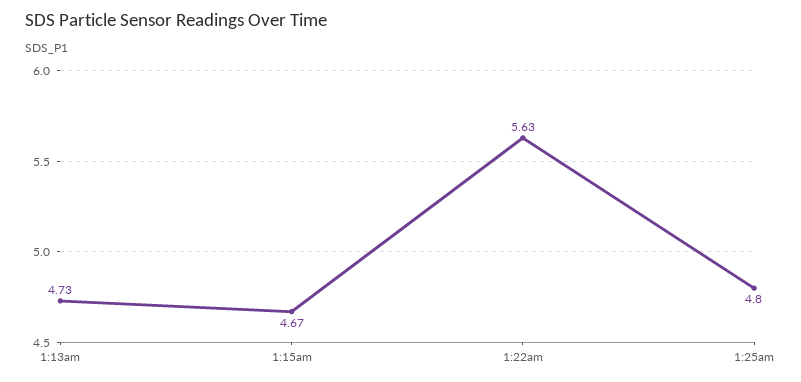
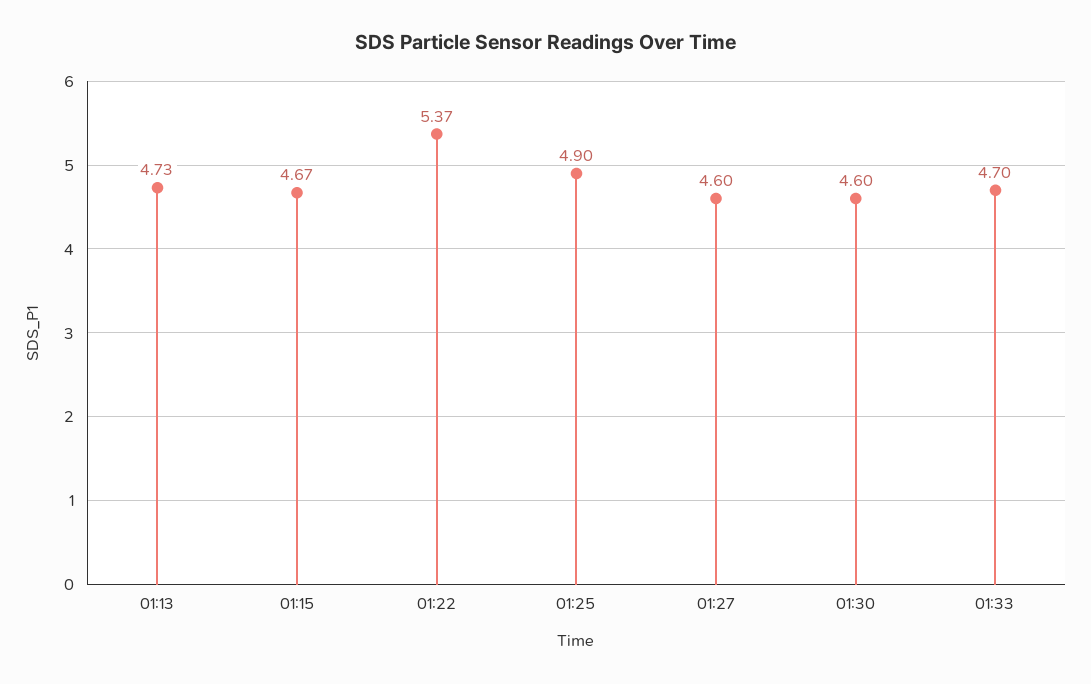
1:22am: 5.63 -> 5.37
1:25am: 4.8 -> 4.9
01:27: none -> 4.6
01:30: none -> 4.6
01:33: none -> 4.7

